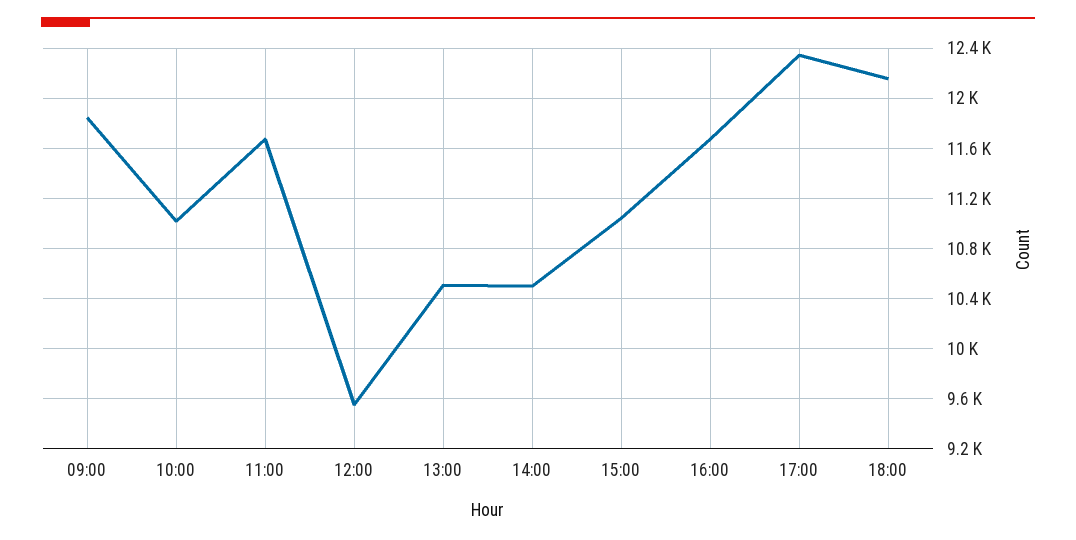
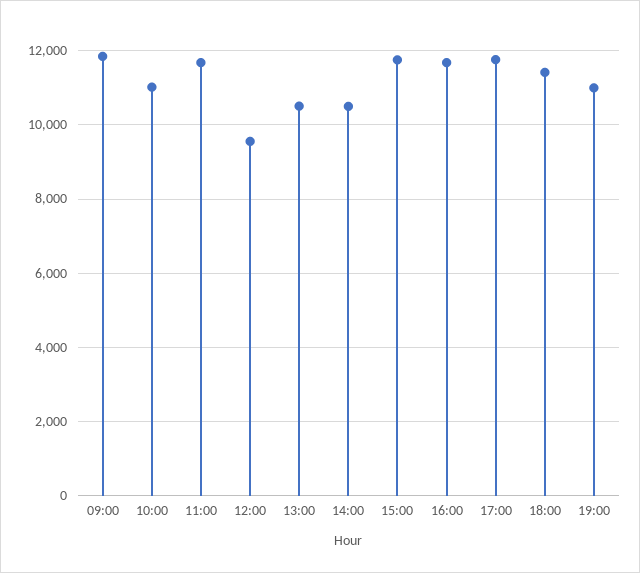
15:00: 11050 -> 11800
17:00: 12350 -> 11800
18:00: 12150 -> 11400
19:00: none -> 11000

